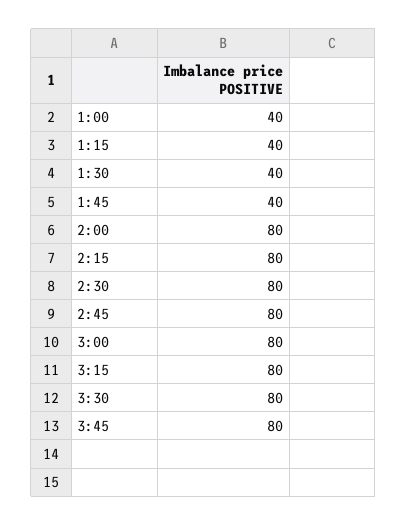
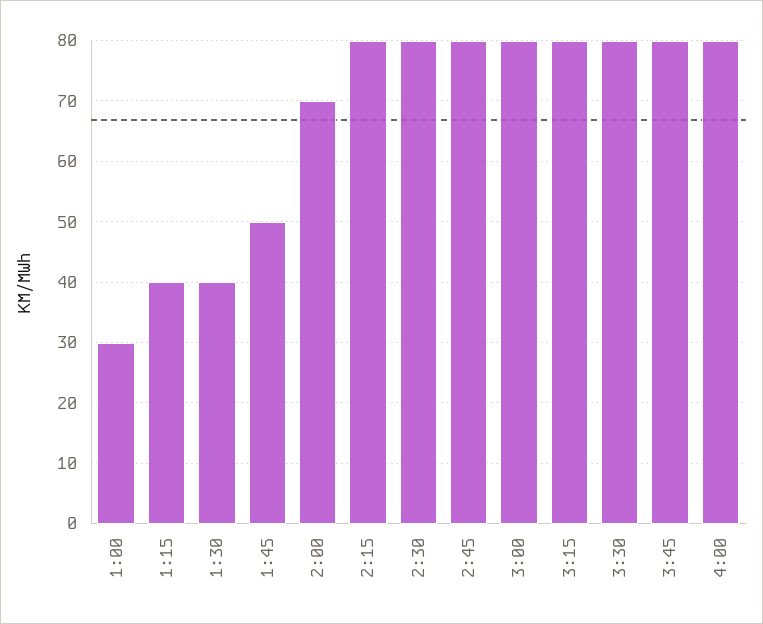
1:00: 40 -> 30
1:45: 40 -> 50
2:00: 80 -> 70
4:00: none -> 80

